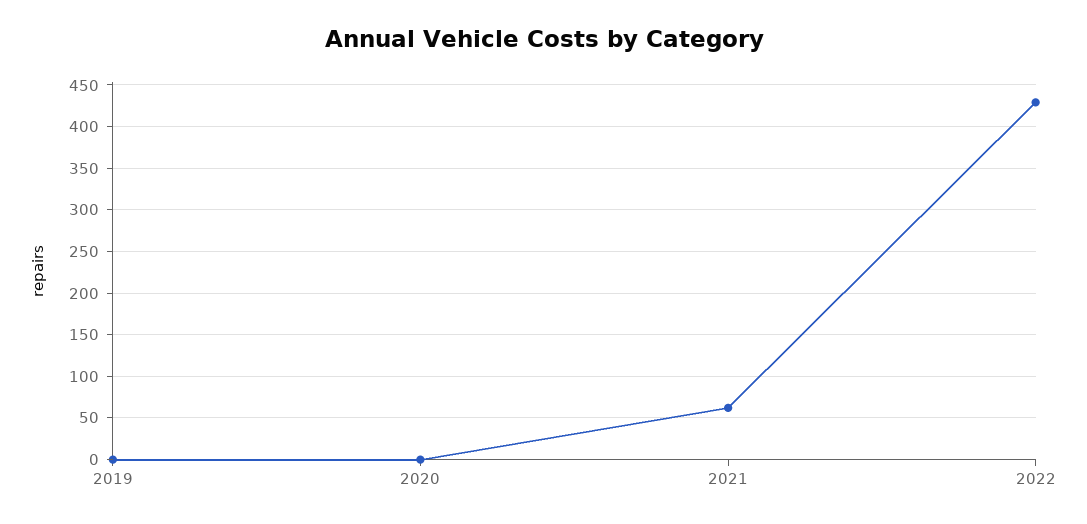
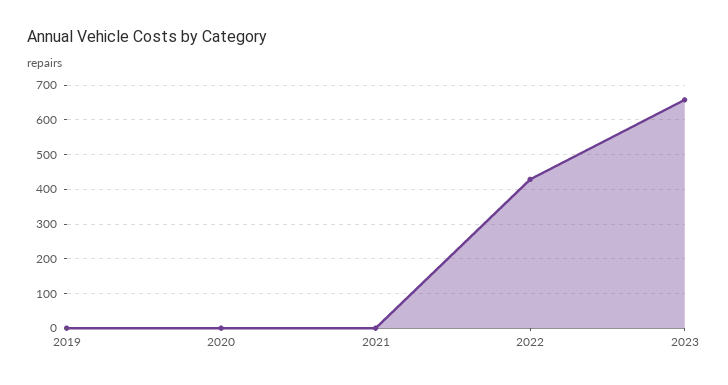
2021: 60 -> 0
2023: none -> 660

